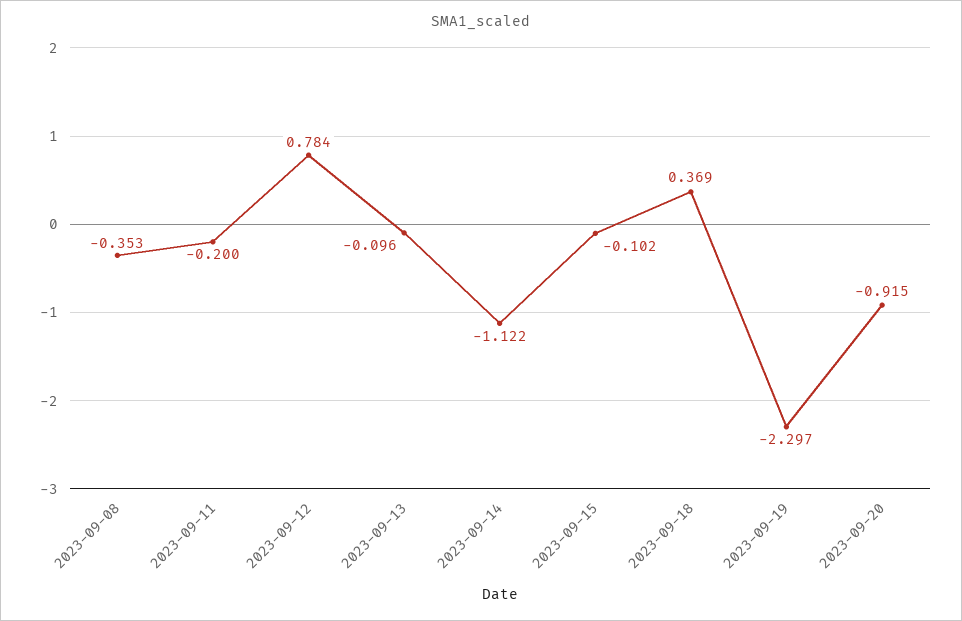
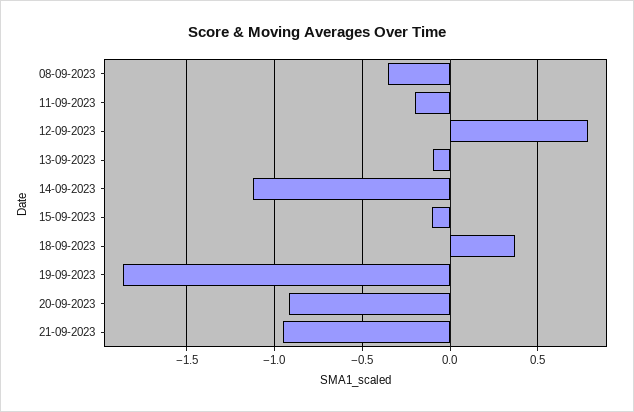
2023-09-19: -2.297 -> -1.85
21-09-2023: none -> -0.95

